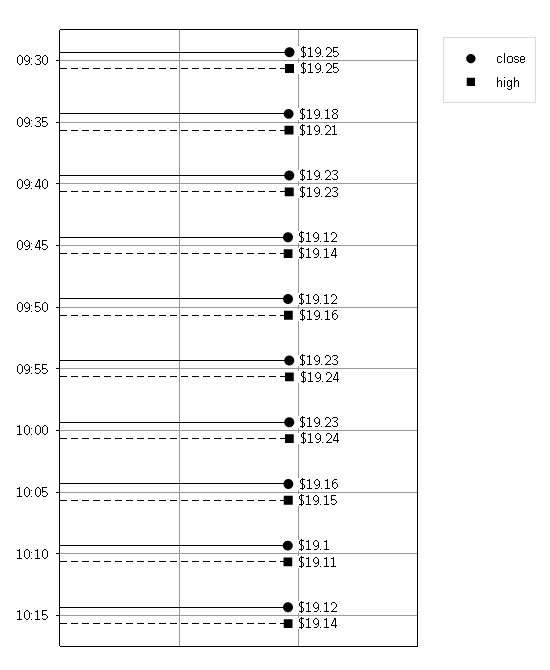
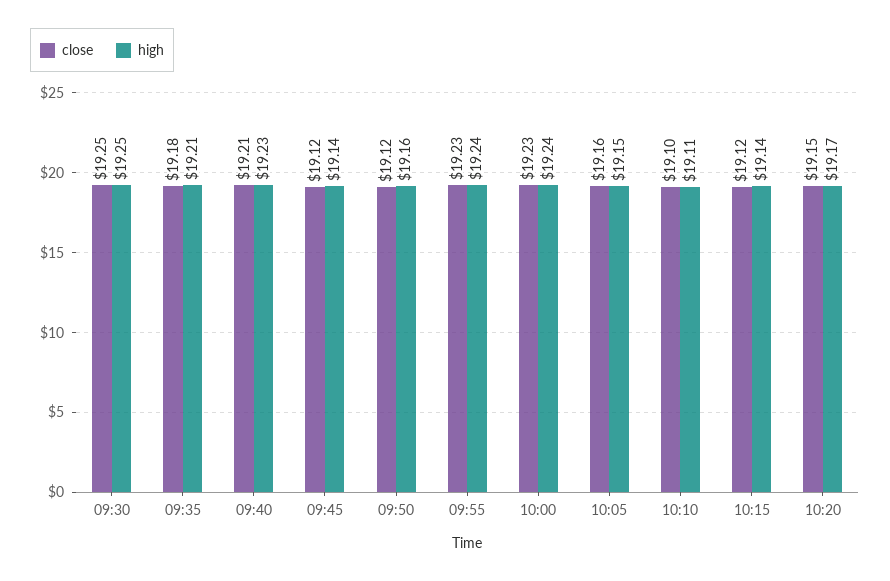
close, 09:40: 19.23 -> 19.21
close, 10:20: none -> 19.15
high, 10:20: none -> 19.17

